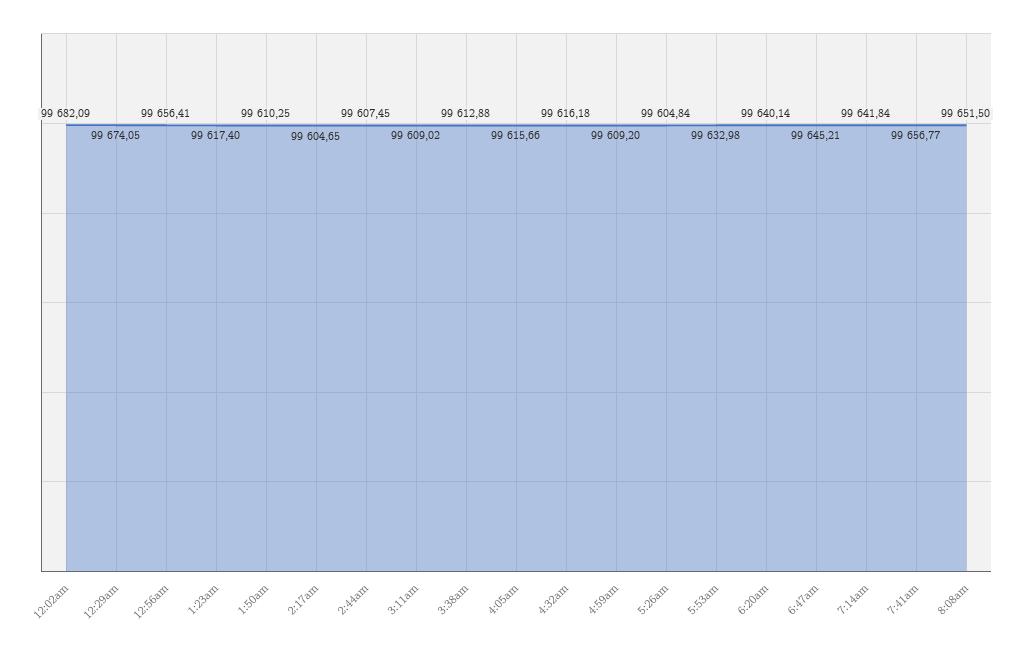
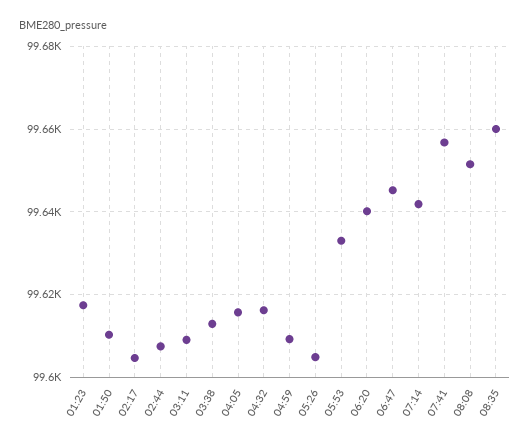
12:02am: 99682.09 -> none
12:29am: 99674.05 -> none
12:56am: 99656.41 -> none
08:35: none -> 99660

